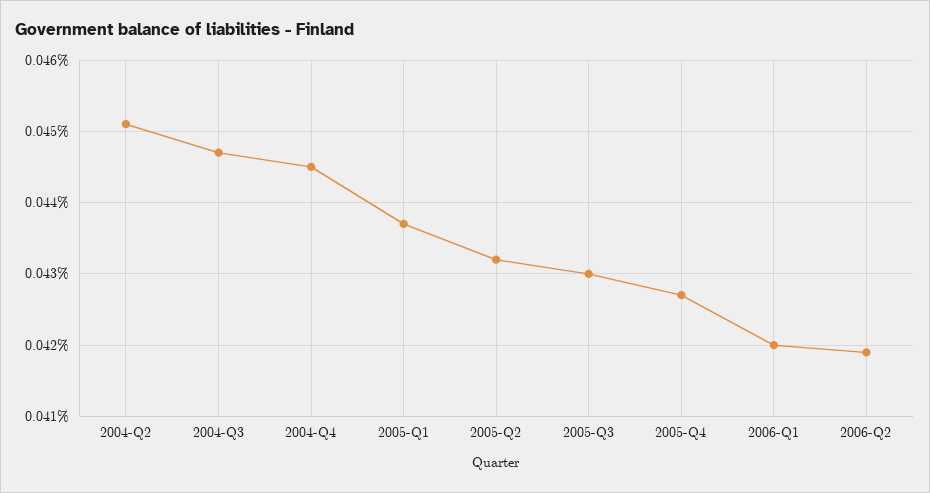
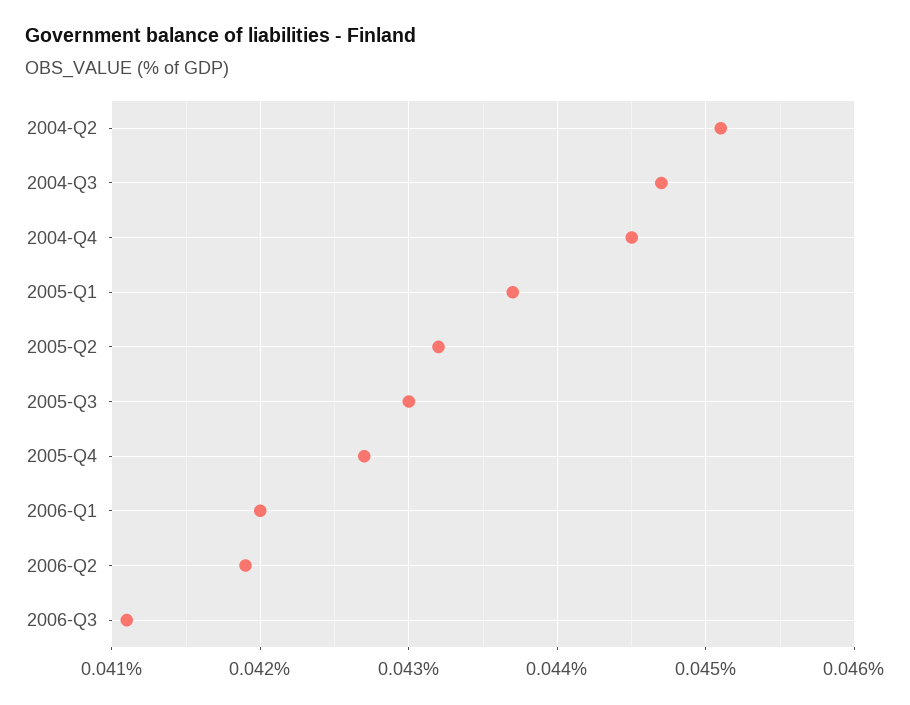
2006-Q3: none -> 0.0411

